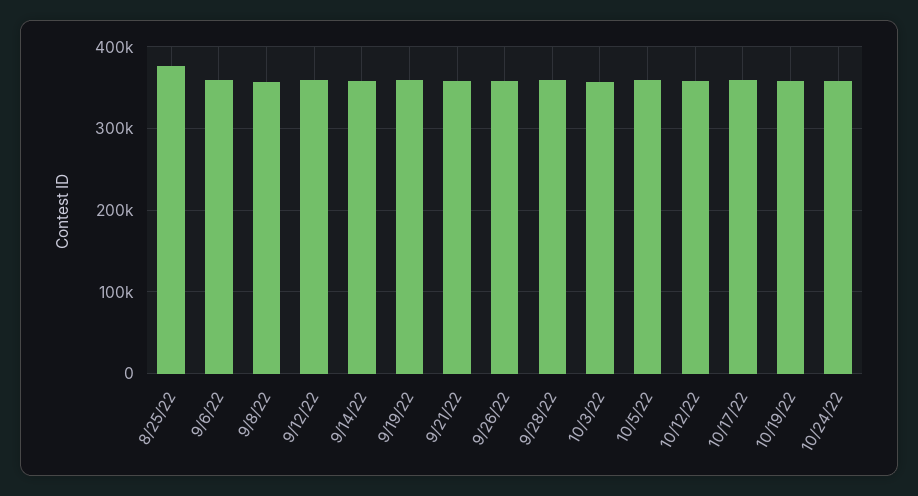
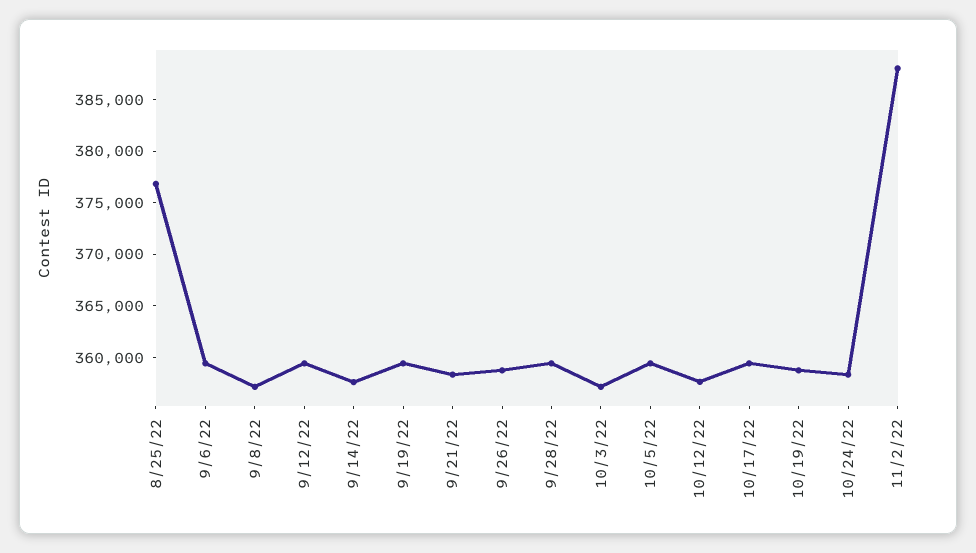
11/2/22: none -> 388000

